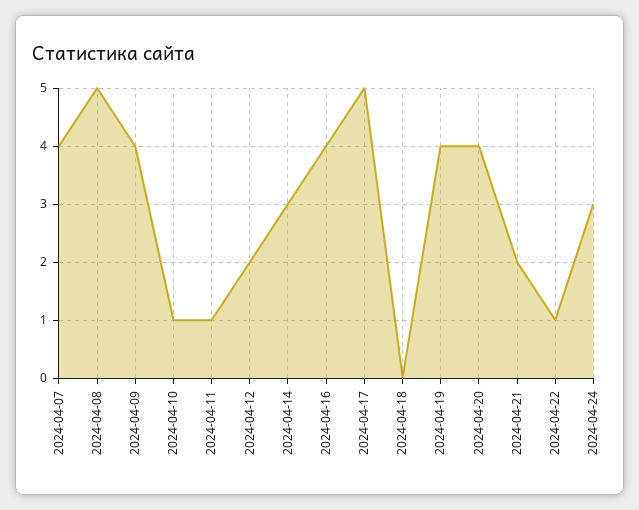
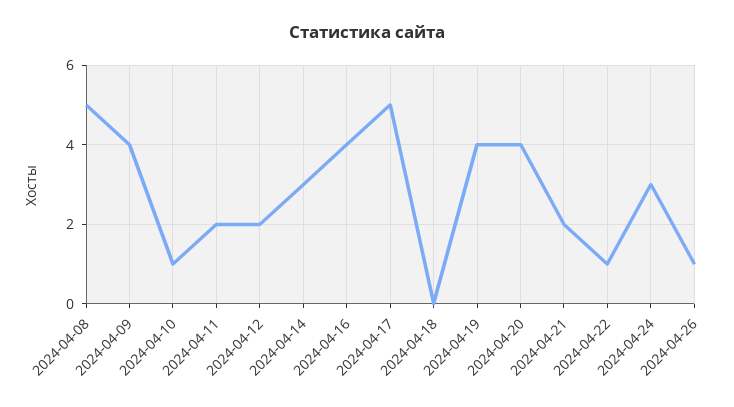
2024-04-07: 4 -> none
2024-04-11: 1 -> 2
2024-04-26: none -> 1

